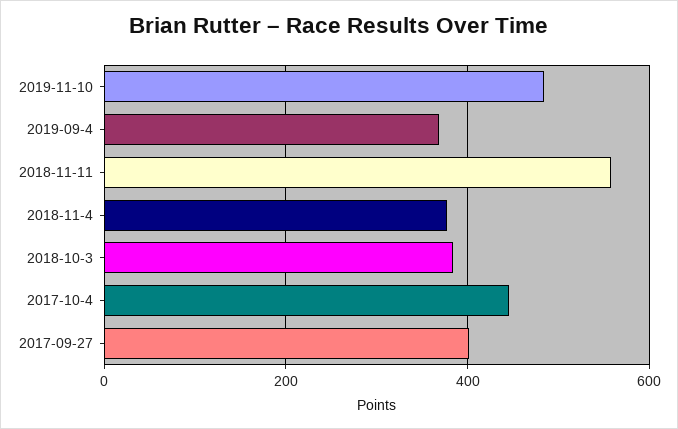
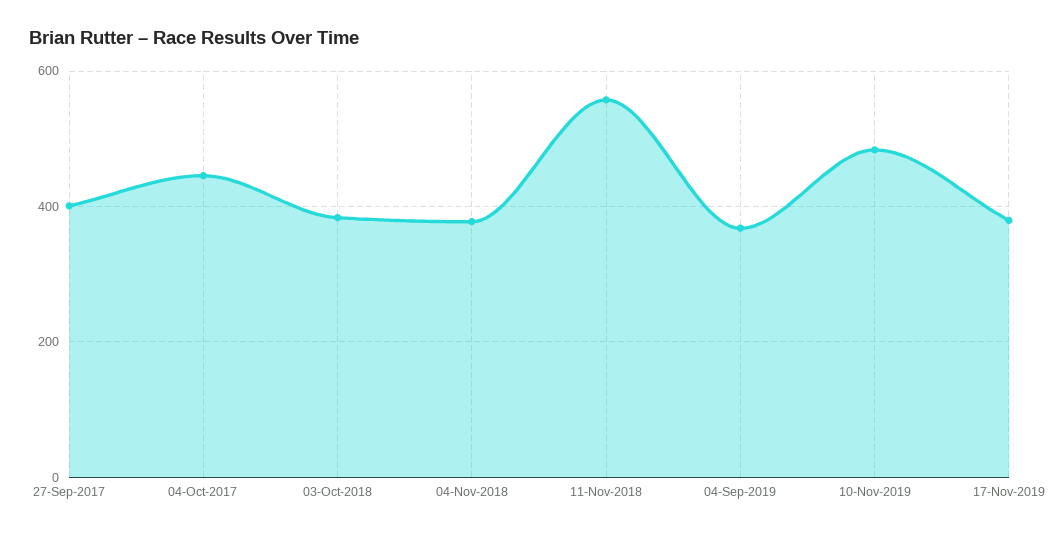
17-Nov-2019: none -> 380

